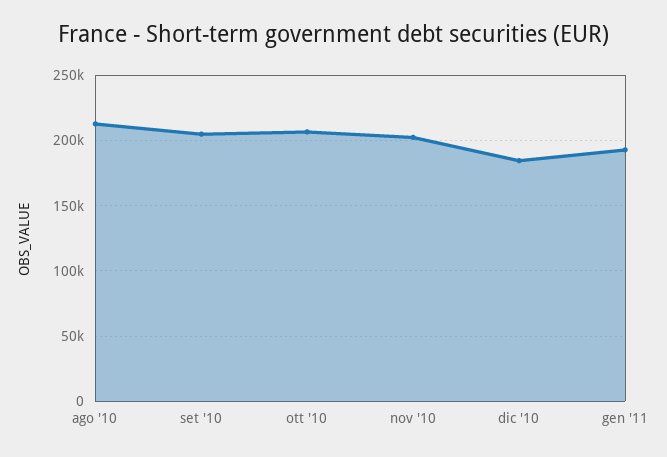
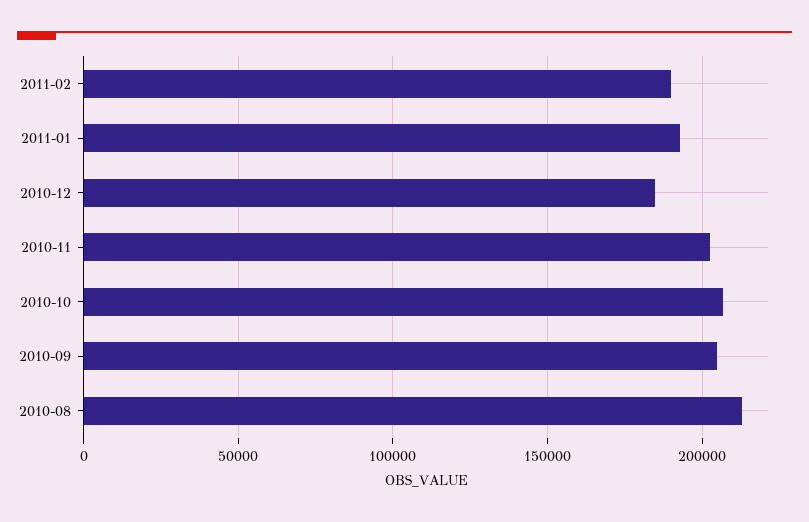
2011-02: none -> 190000

